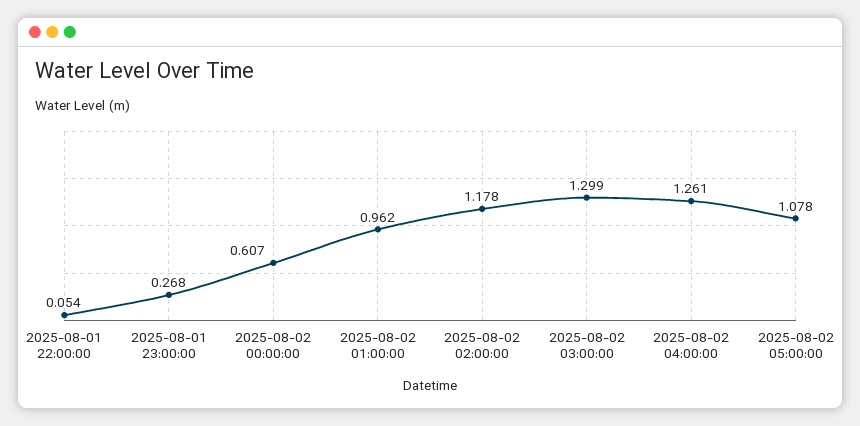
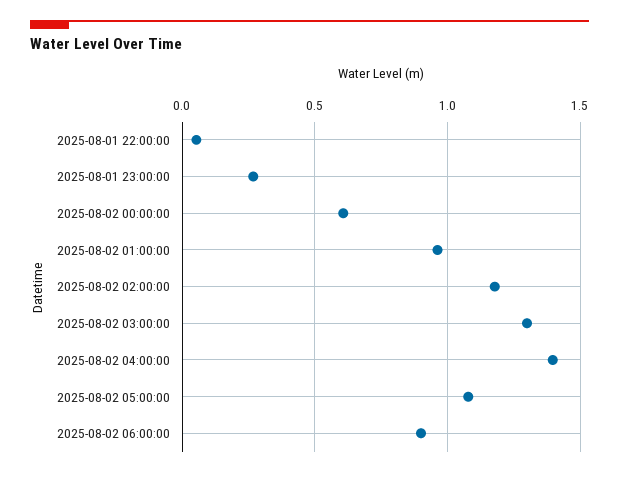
2025-08-02 04:00:00: 1.261 -> 1.4
2025-08-02 06:00:00: none -> 0.9

